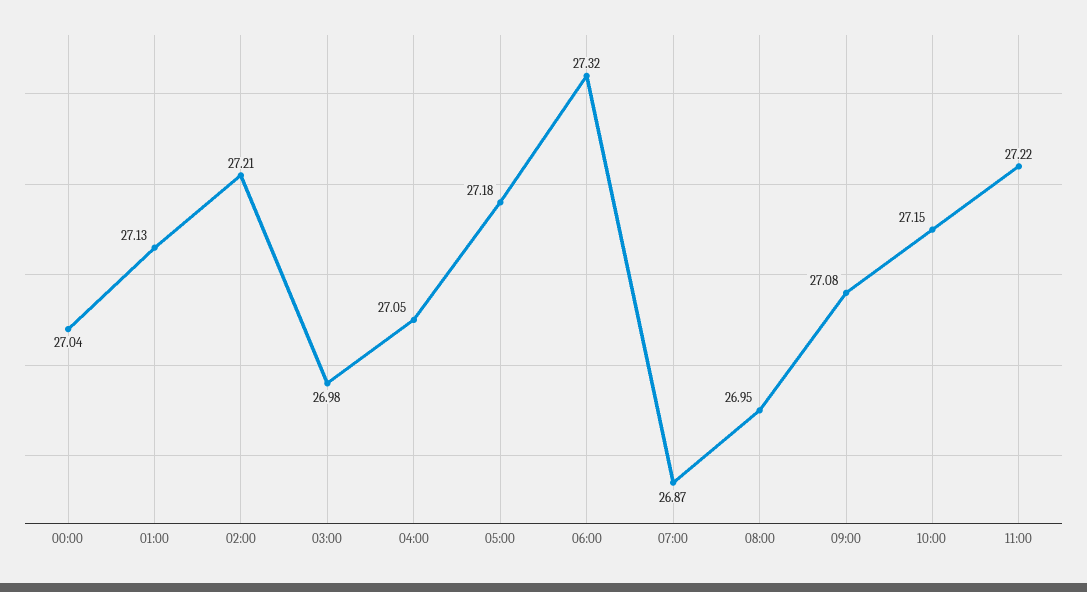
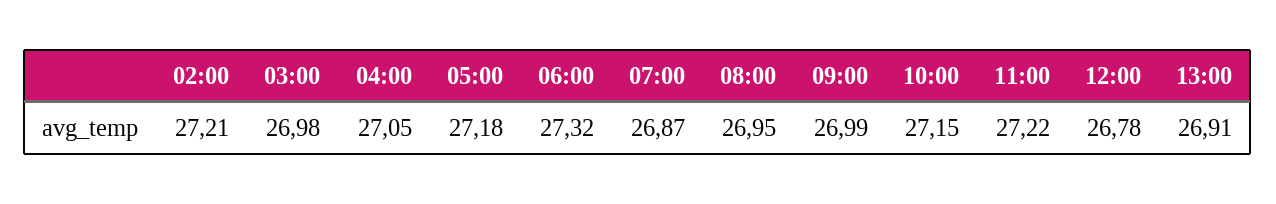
00:00: 27.04 -> none
01:00: 27.13 -> none
09:00: 27.08 -> 26.99
12:00: none -> 26.78
13:00: none -> 26.91

